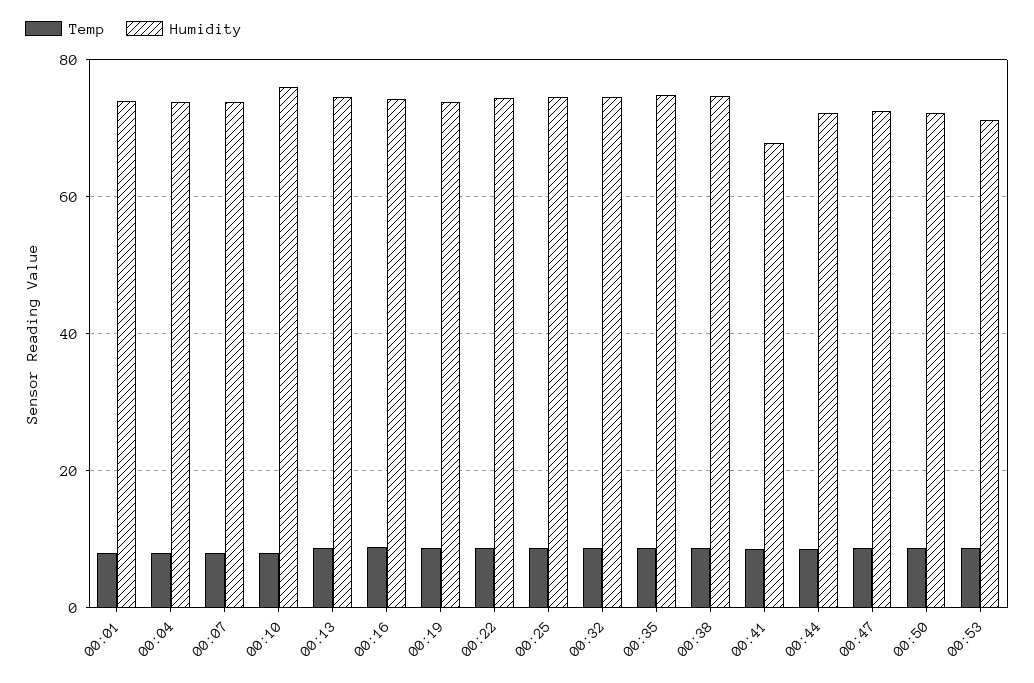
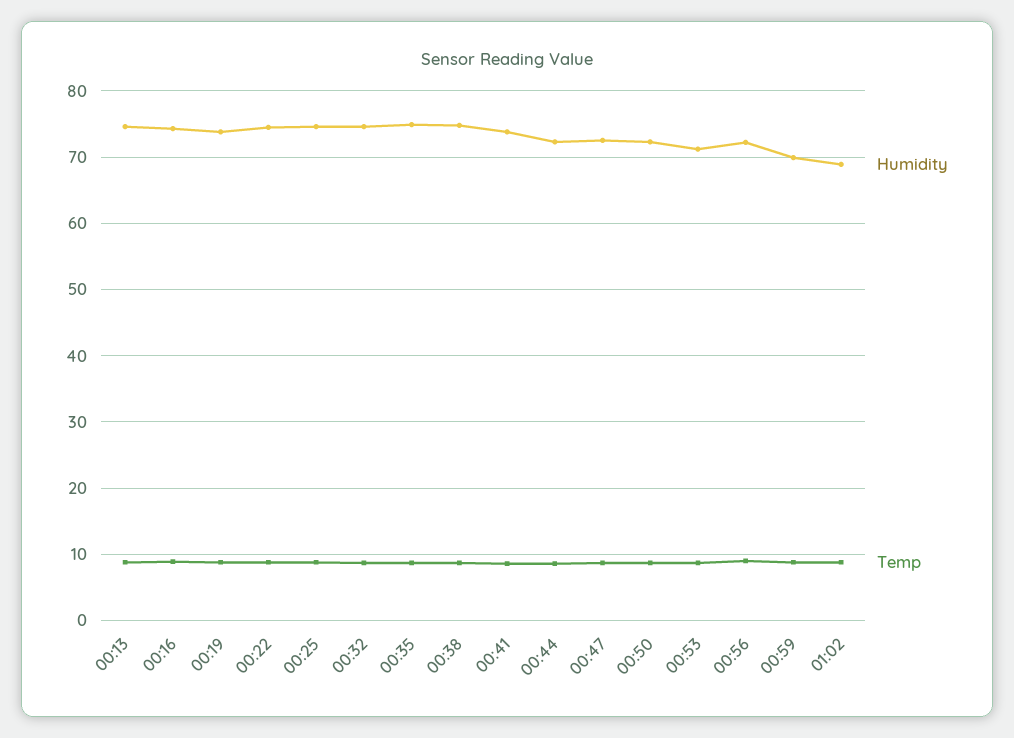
Temp, 00:01: 8 -> none
Humidity, 00:01: 74 -> none
Temp, 00:04: 8 -> none
Humidity, 00:04: 74 -> none
Temp, 00:07: 8 -> none
Humidity, 00:07: 74 -> none
Temp, 00:10: 8 -> none
Humidity, 00:10: 76 -> none
Humidity, 00:41: 68 -> 74
Humidity, 00:56: none -> 72
Temp, 00:56: none -> 9
Humidity, 00:59: none -> 70
Temp, 00:59: none -> 9
Humidity, 01:02: none -> 69
Temp, 01:02: none -> 9

